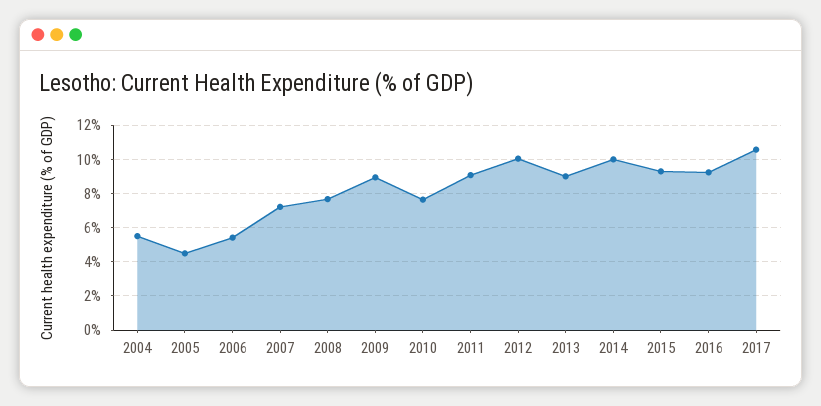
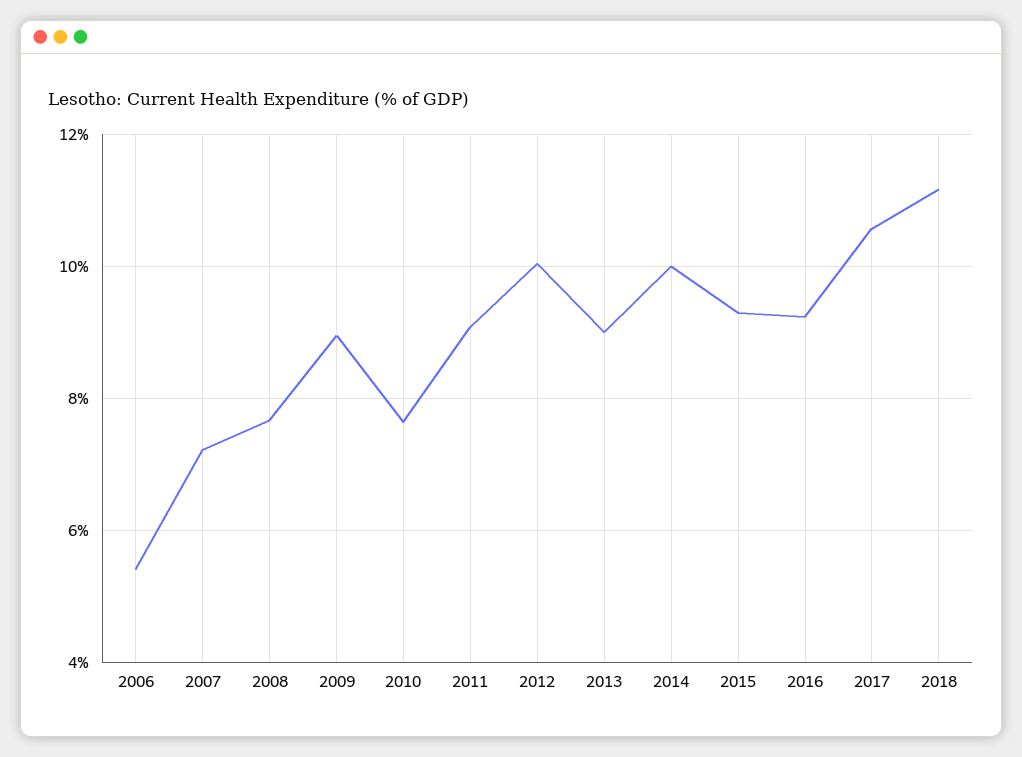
2004: 5.5 -> none
2005: 4.5 -> none
2018: none -> 11.2

